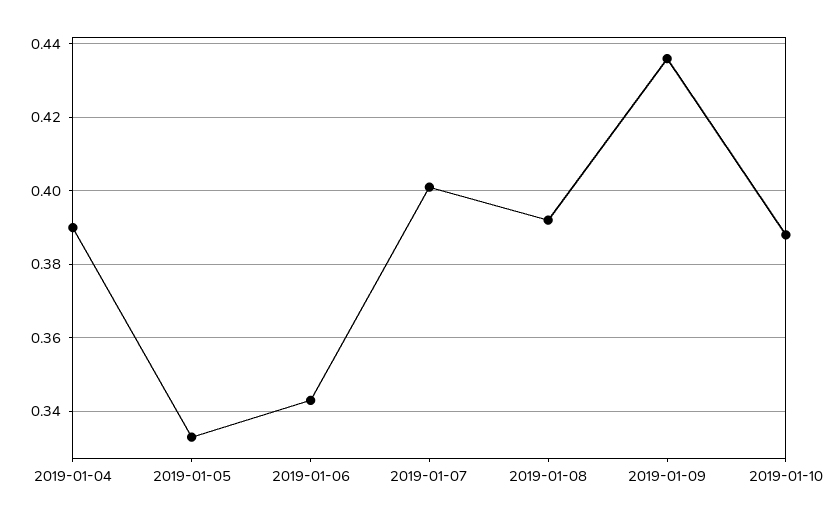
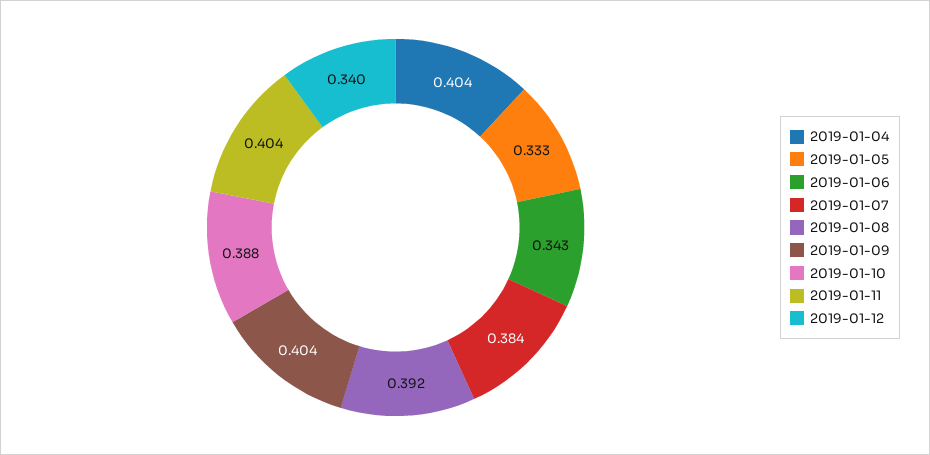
2019-01-04: 0.39 -> 0.404
2019-01-07: 0.4 -> 0.384
2019-01-09: 0.435 -> 0.404
2019-01-11: none -> 0.404
2019-01-12: none -> 0.34

